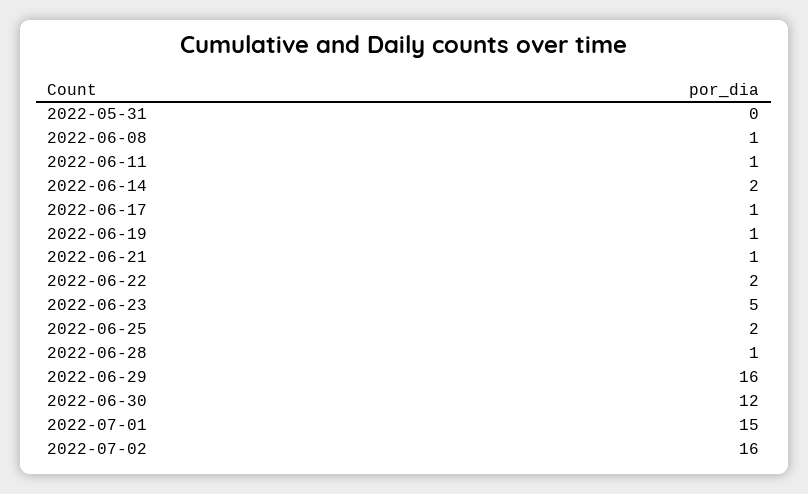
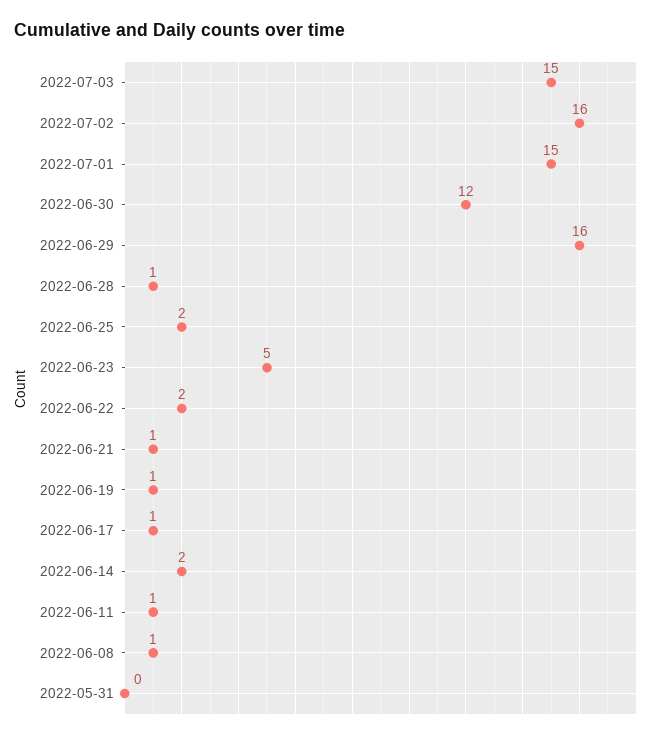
2022-07-03: none -> 15

